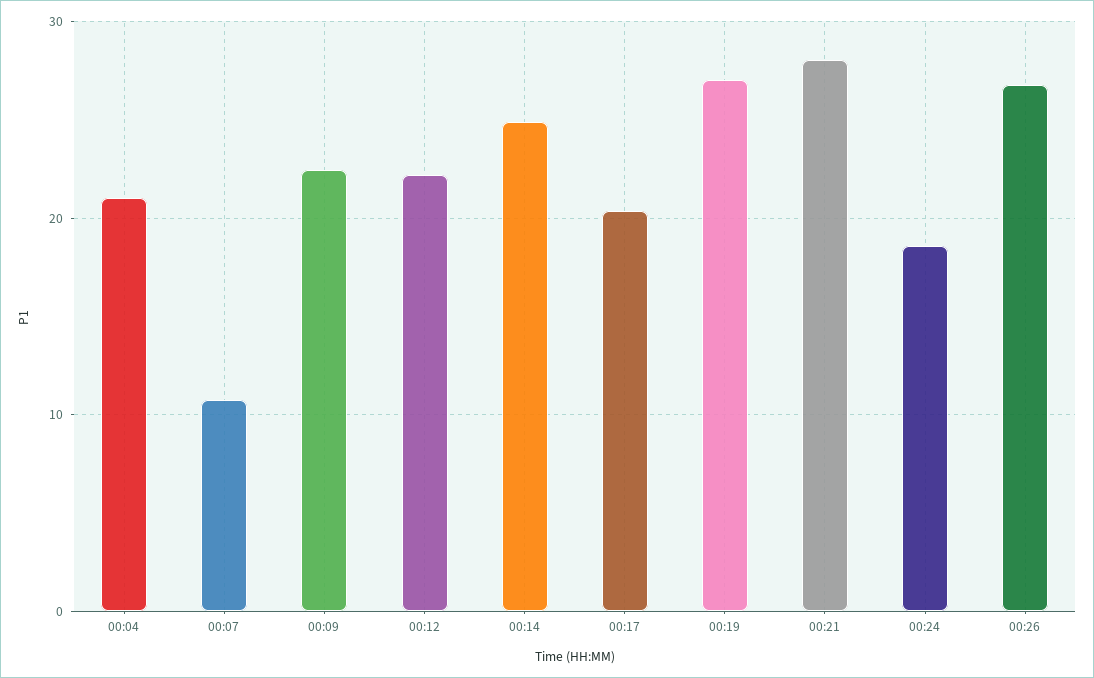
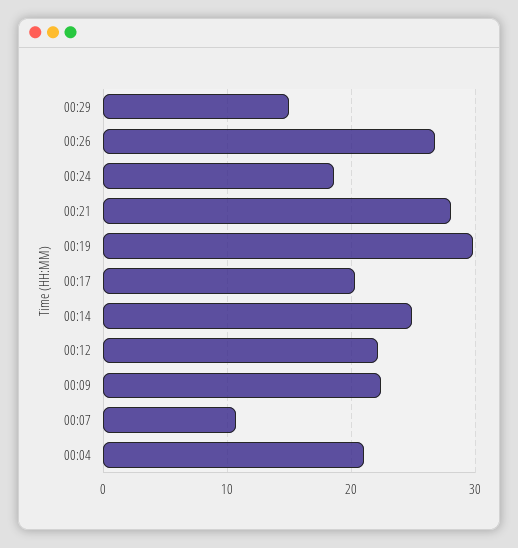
00:19: 27 -> 30
00:29: none -> 15

